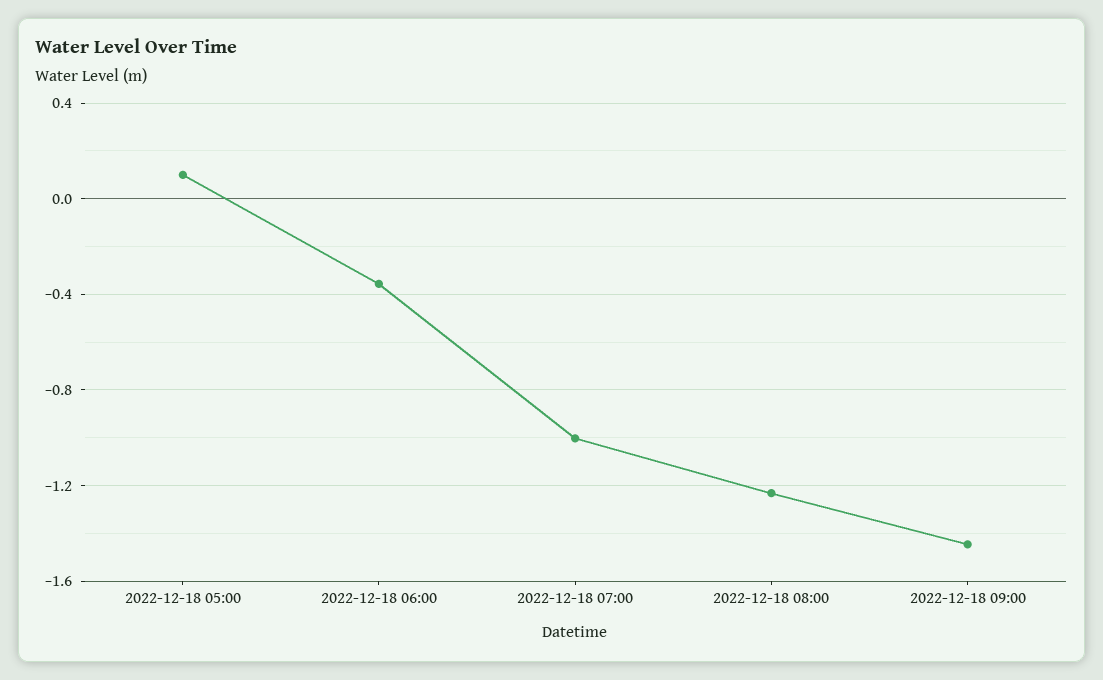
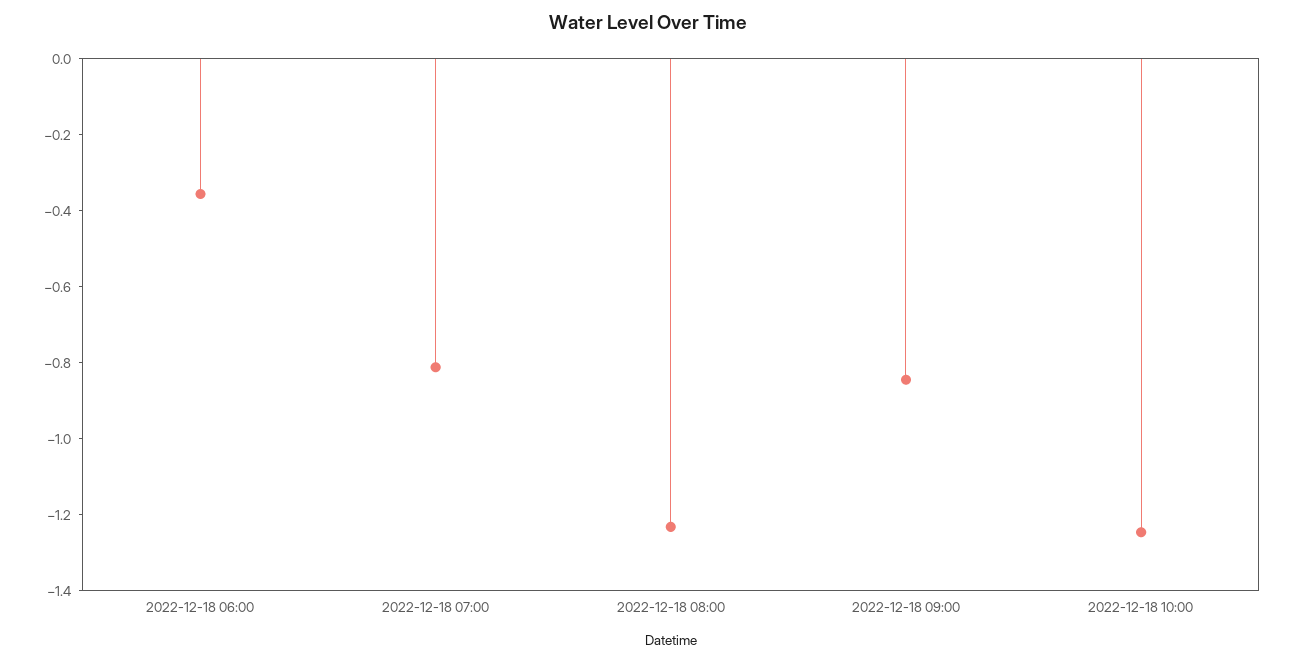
2022-12-18 05:00: 0.1 -> none
2022-12-18 07:00: -1 -> -0.8
2022-12-18 09:00: -1.45 -> -0.85
2022-12-18 10:00: none -> -1.25

